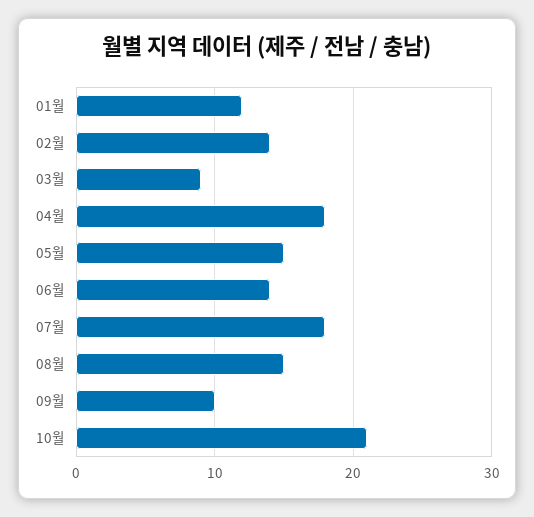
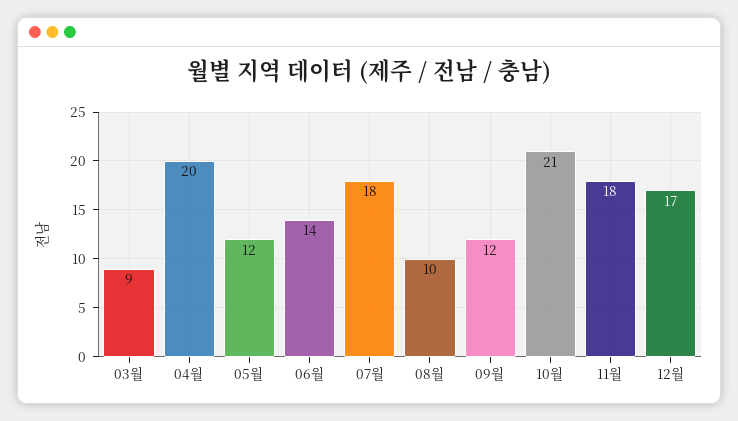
01월: 12 -> none
02월: 14 -> none
04월: 18 -> 20
05월: 15 -> 12
08월: 15 -> 10
09월: 10 -> 12
11월: none -> 18
12월: none -> 17

